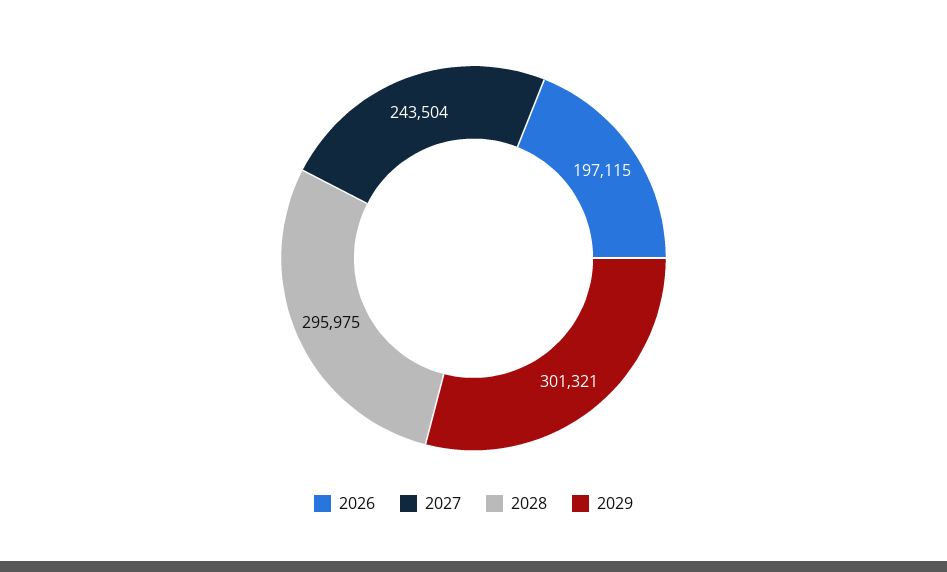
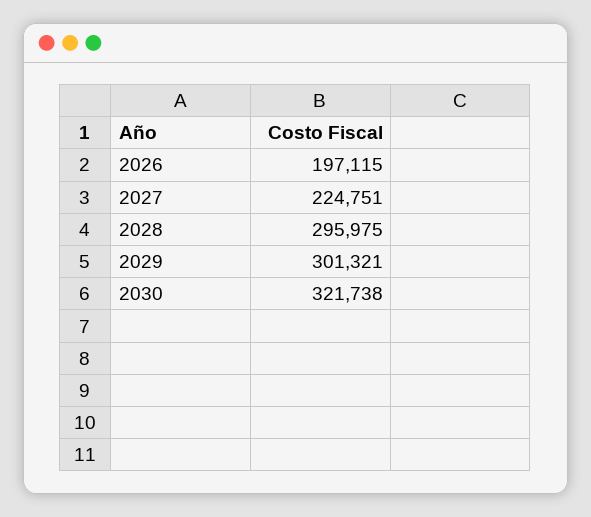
2027: 243504 -> 224751
2030: none -> 321738

